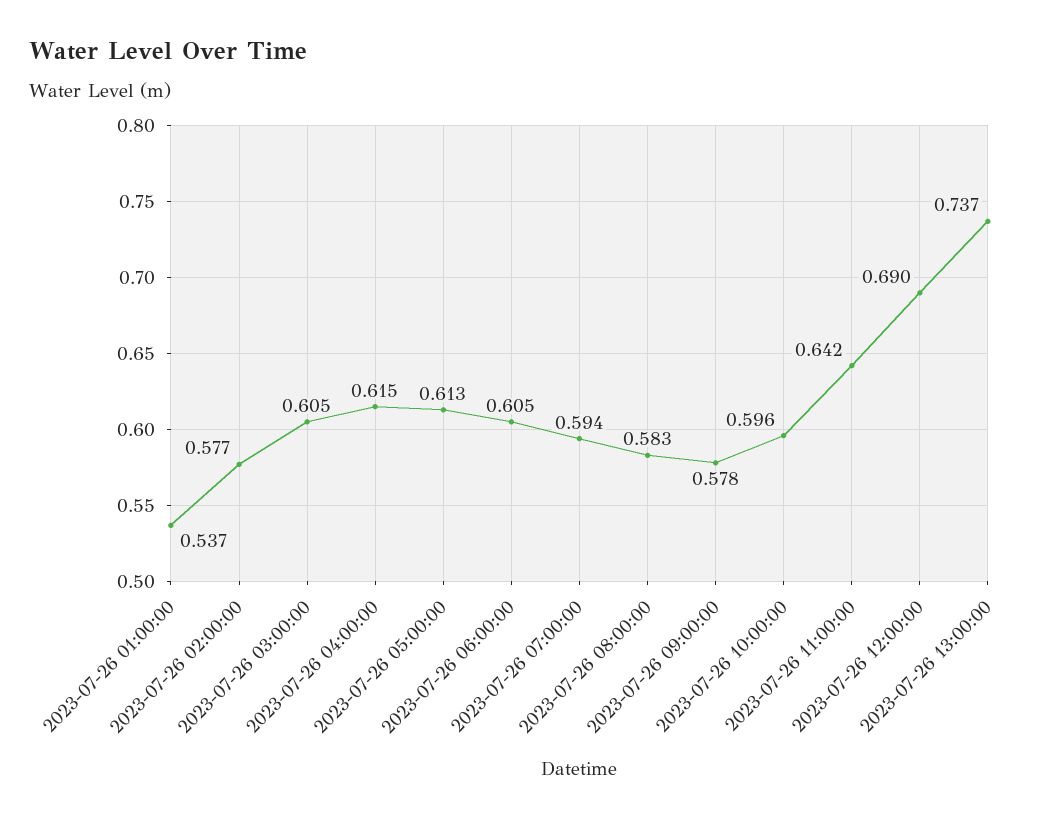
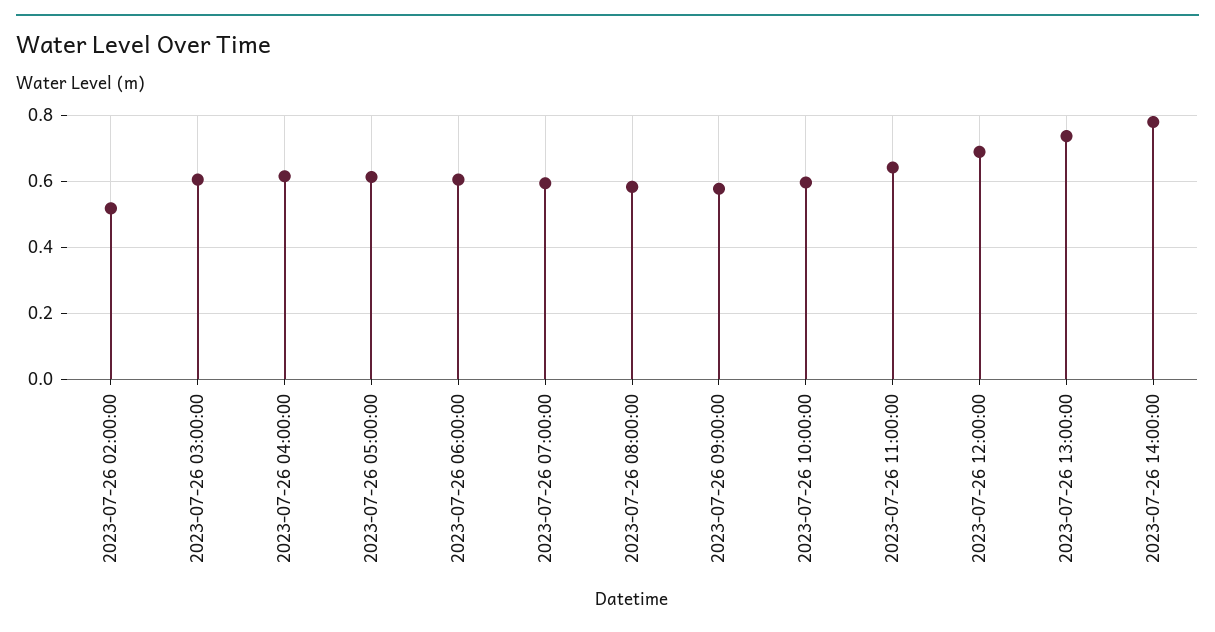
2023-07-26 01:00:00: 0.537 -> none
2023-07-26 02:00:00: 0.577 -> 0.52
2023-07-26 14:00:00: none -> 0.78

